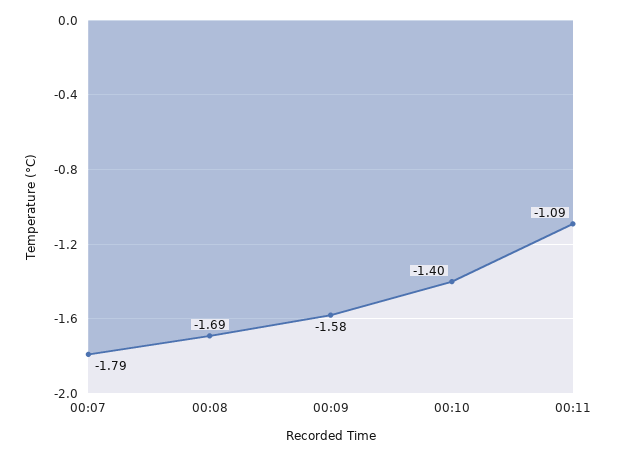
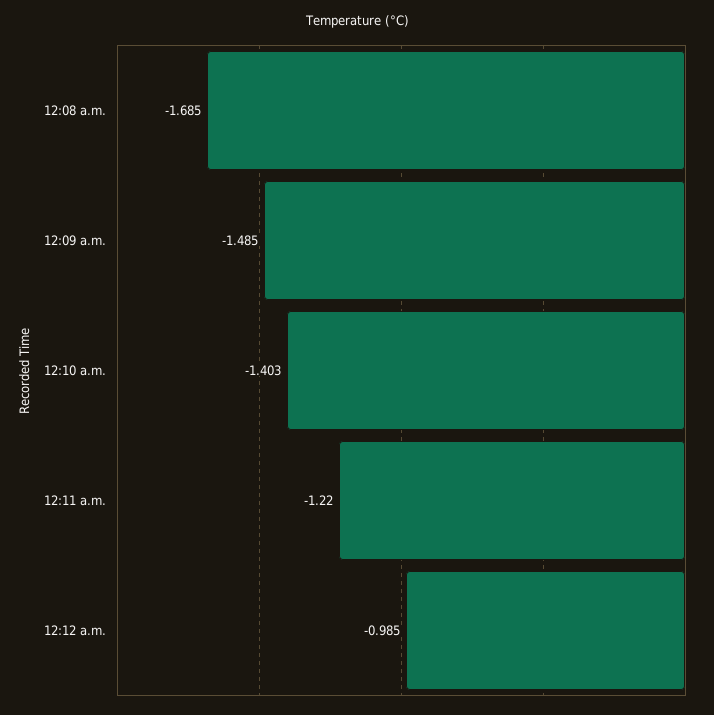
00:07: -1.79 -> none
00:09: -1.58 -> -1.485
00:11: -1.09 -> -1.22
12:12 a.m.: none -> -0.985

